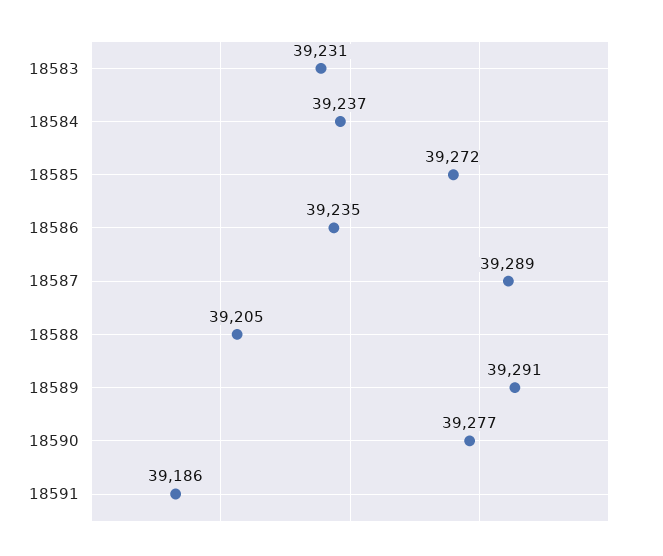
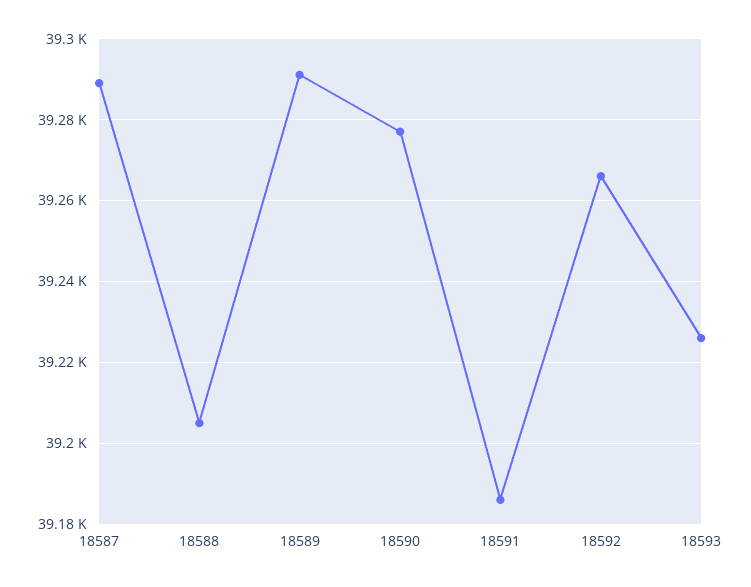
18583: 39231 -> none
18584: 39237 -> none
18585: 39272 -> none
18586: 39235 -> none
18592: none -> 39265
18593: none -> 39225

